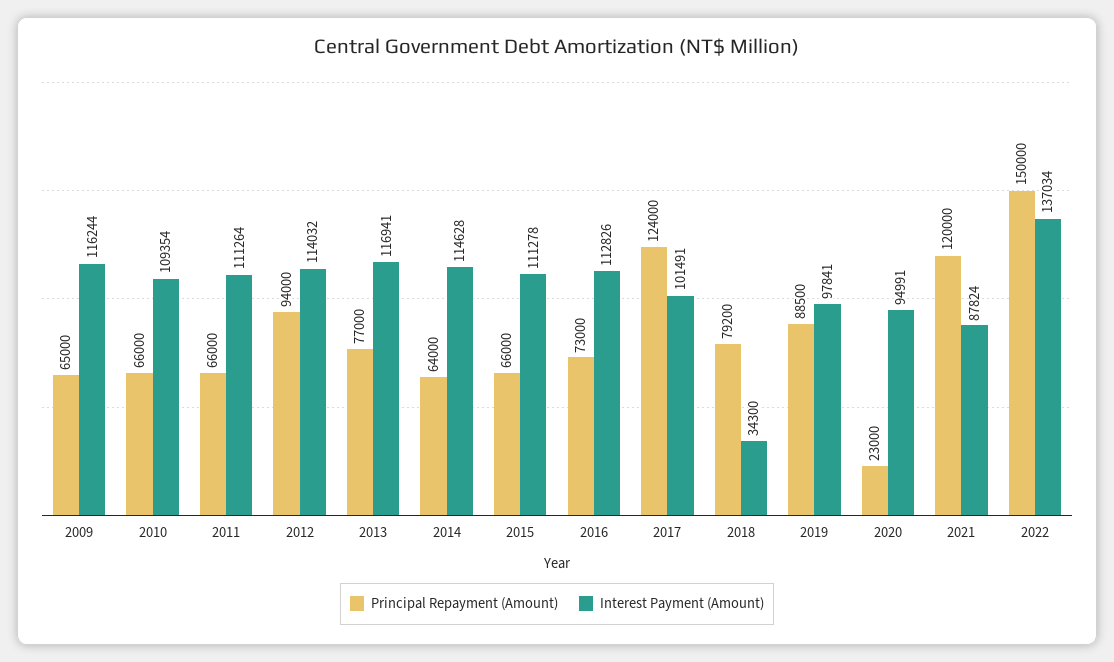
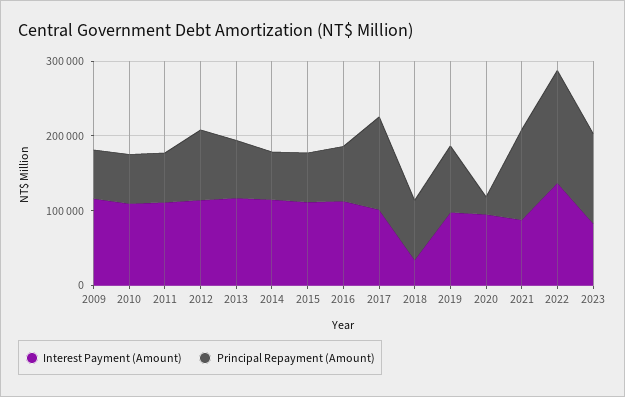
Interest Payment (Amount), 2023: none -> 80000
Principal Repayment (Amount), 2023: none -> 120000

